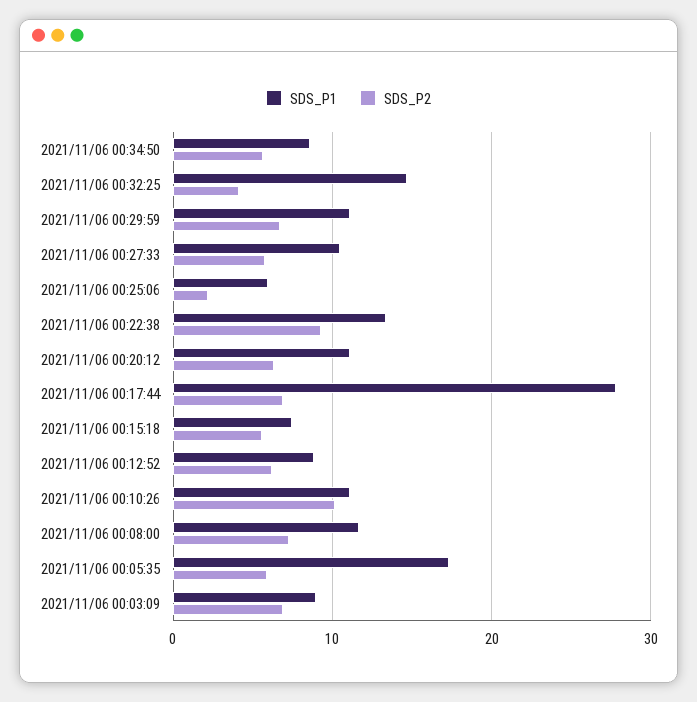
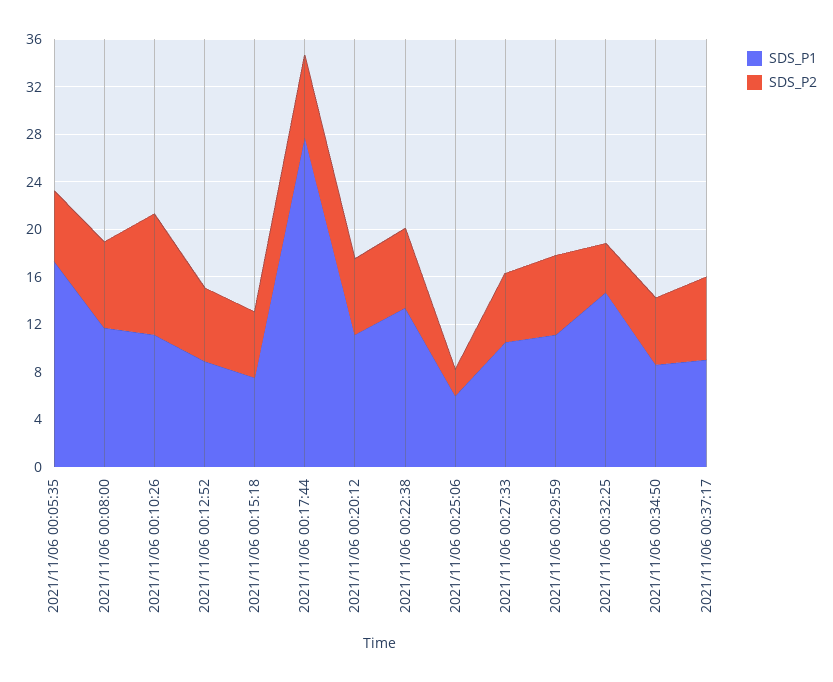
SDS_P2, 2021/11/06 00:22:38: 9 -> 7
SDS_P1, 2021/11/06 00:03:09: 9 -> none
SDS_P2, 2021/11/06 00:03:09: 7 -> none
SDS_P1, 2021/11/06 00:37:17: none -> 9
SDS_P2, 2021/11/06 00:37:17: none -> 7

